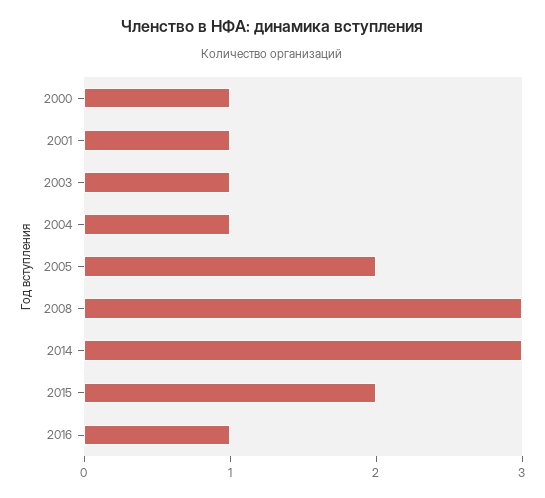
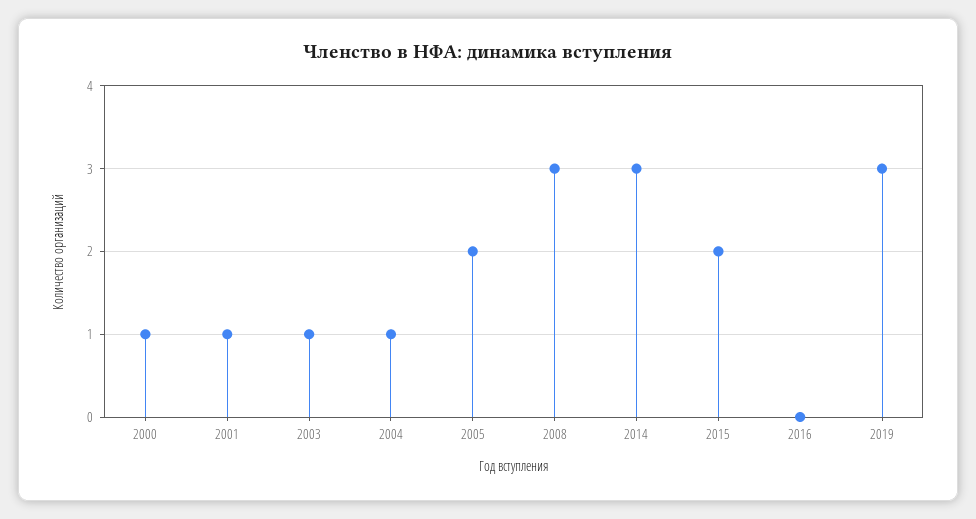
2016: 1 -> 0
2019: none -> 3

